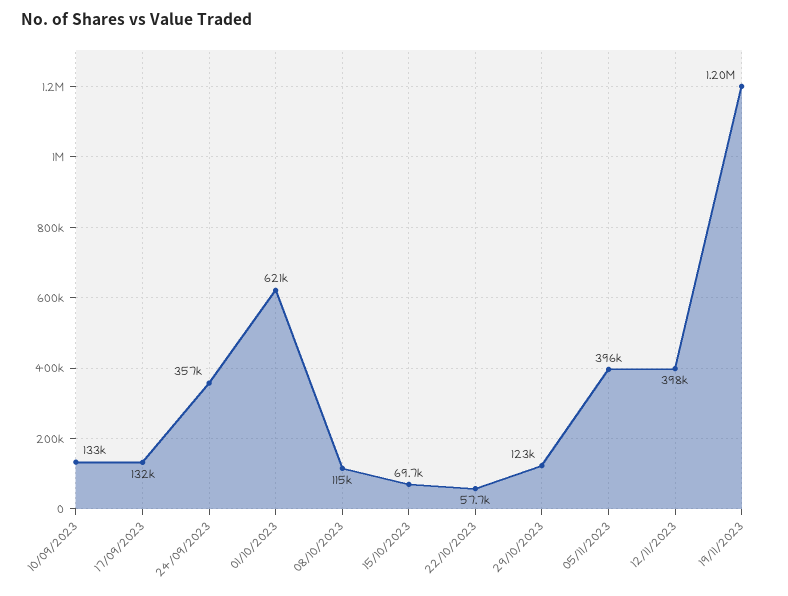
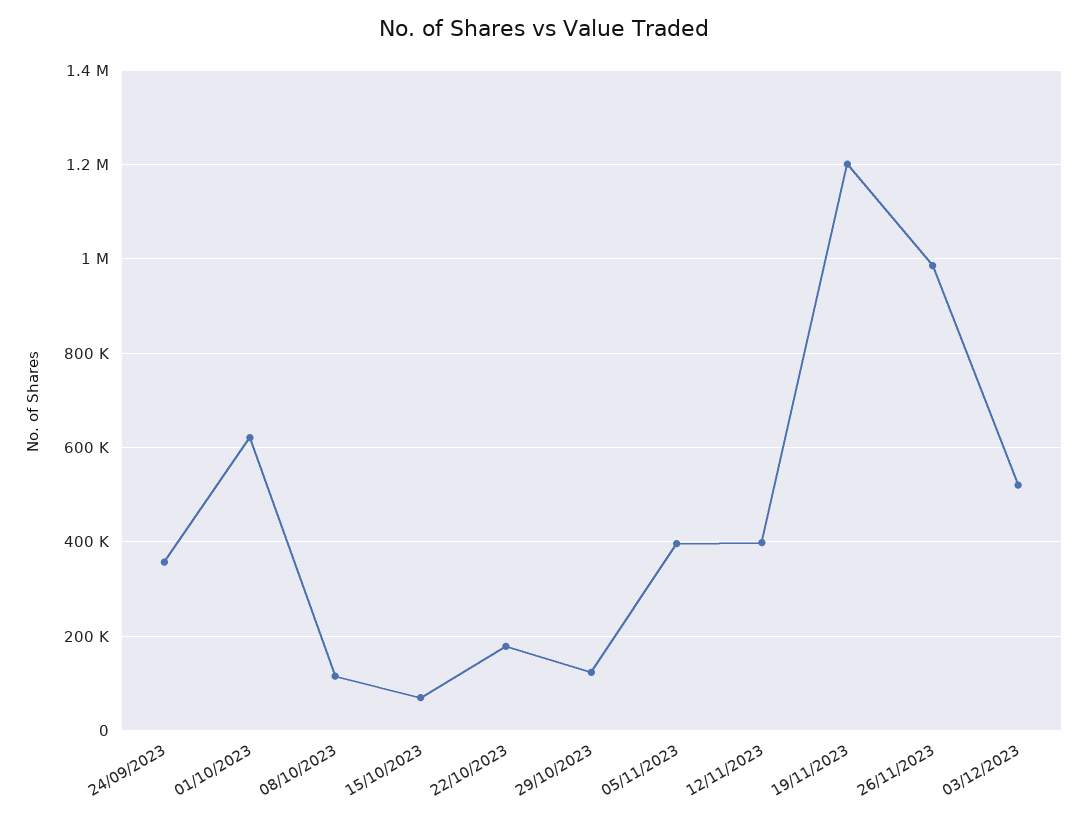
10/09/2023: 133000 -> none
17/09/2023: 132000 -> none
22/10/2023: 57700 -> 180000
26/11/2023: none -> 980000
03/12/2023: none -> 520000

